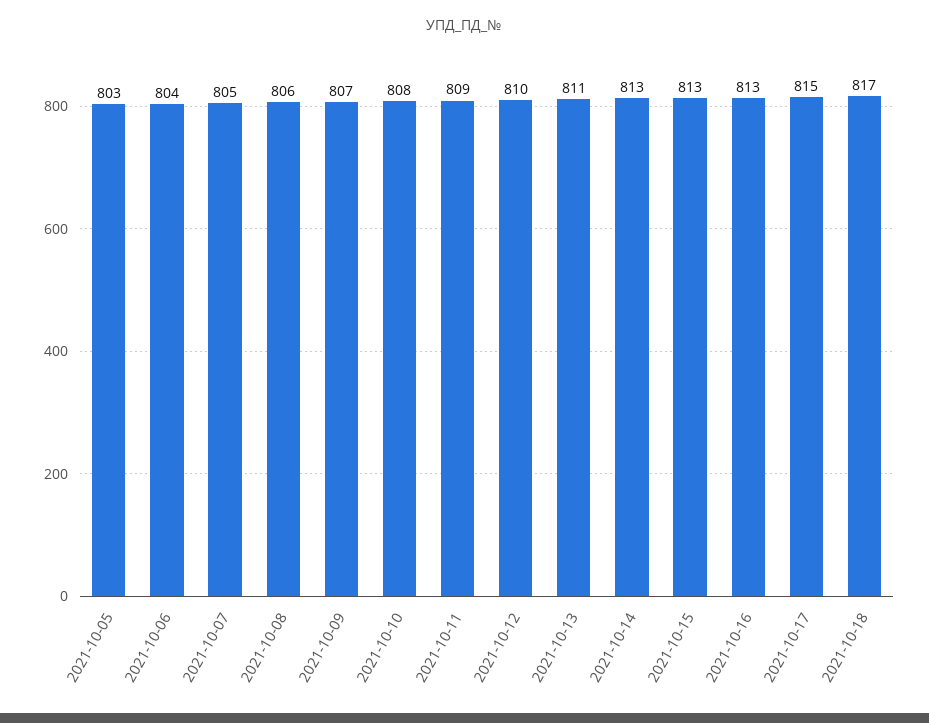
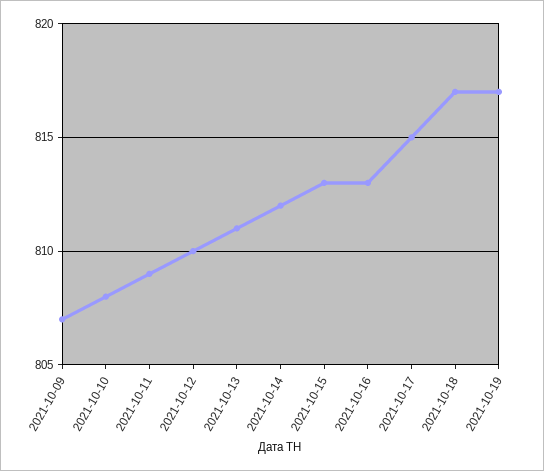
2021-10-05: 803 -> none
2021-10-06: 804 -> none
2021-10-07: 805 -> none
2021-10-08: 806 -> none
2021-10-14: 813 -> 812
2021-10-19: none -> 817

